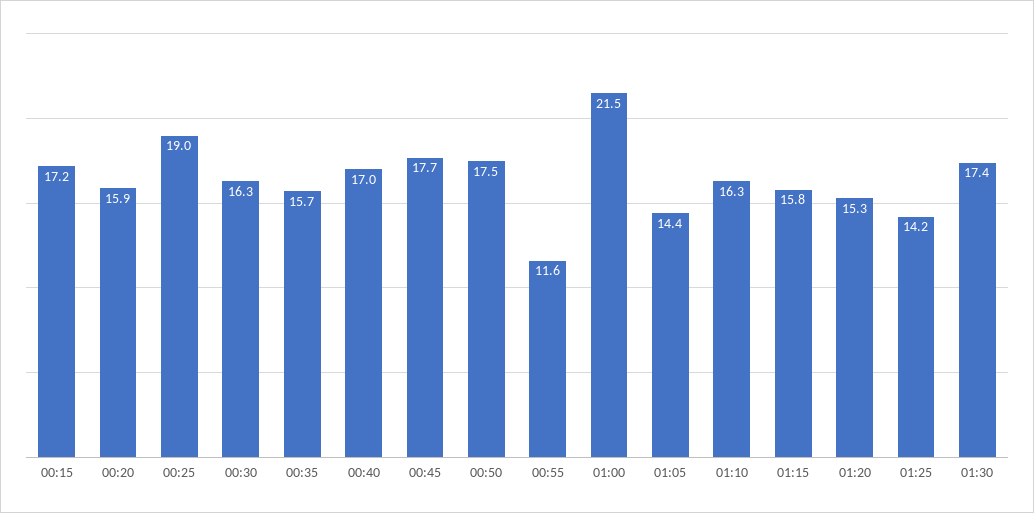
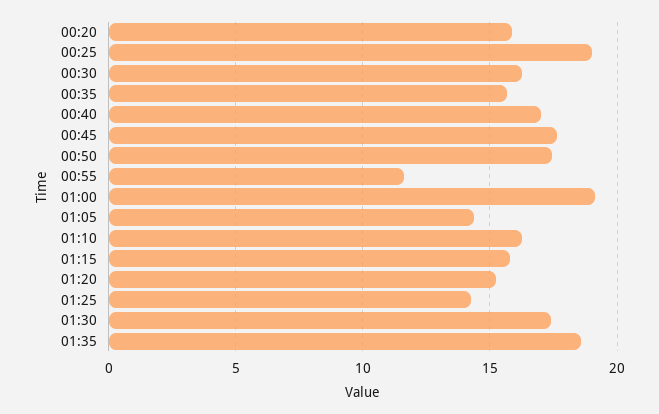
00:15: 17.2 -> none
01:00: 21.5 -> 19
01:35: none -> 18.5

